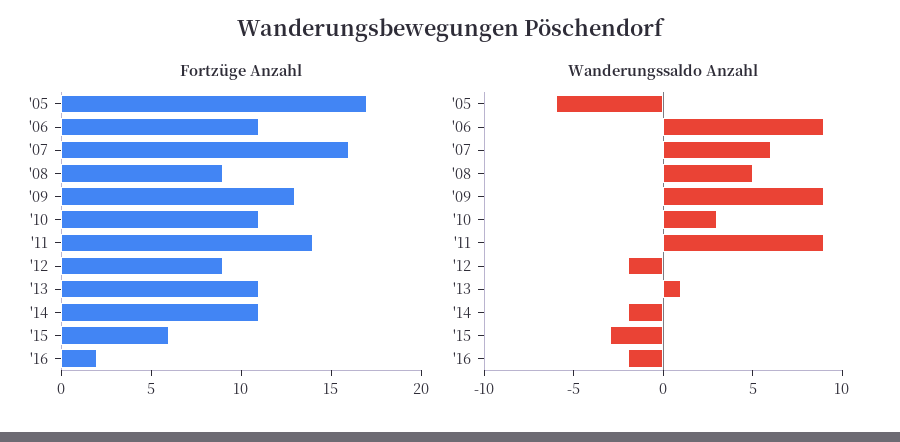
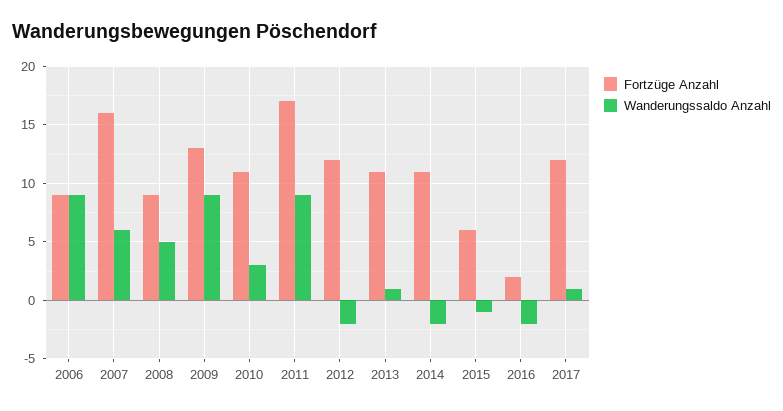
Fortzüge Anzahl, '05: 17 -> none
Fortzüge Anzahl, '06: 11 -> 9
Fortzüge Anzahl, '11: 14 -> 17
Fortzüge Anzahl, '12: 9 -> 12
Wanderungssaldo Anzahl, '05: -6 -> none
Wanderungssaldo Anzahl, '15: -3 -> -1
Fortzüge Anzahl, 2017: none -> 12
Wanderungssaldo Anzahl, 2017: none -> 1

